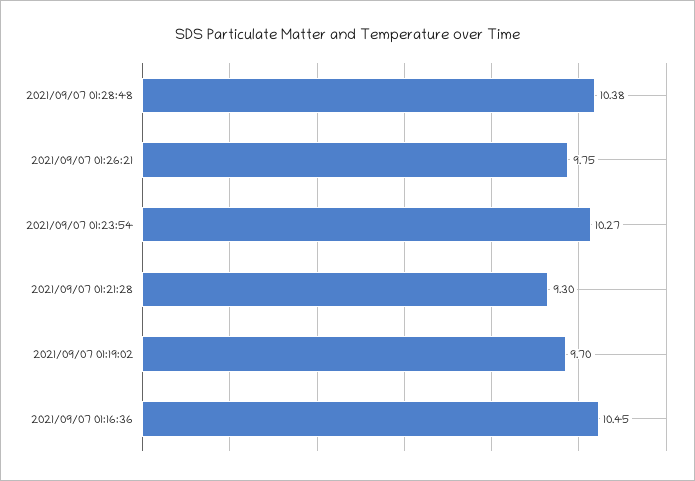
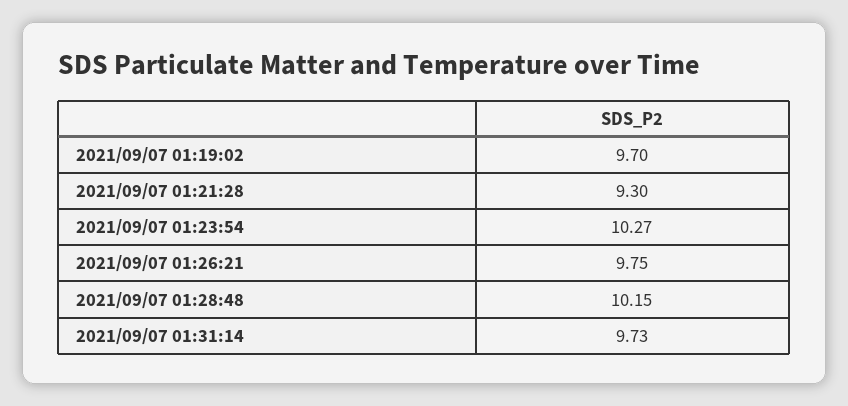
2021/09/07 01:28:48: 10.38 -> 10.15
2021/09/07 01:16:36: 10.45 -> none
2021/09/07 01:31:14: none -> 9.73

